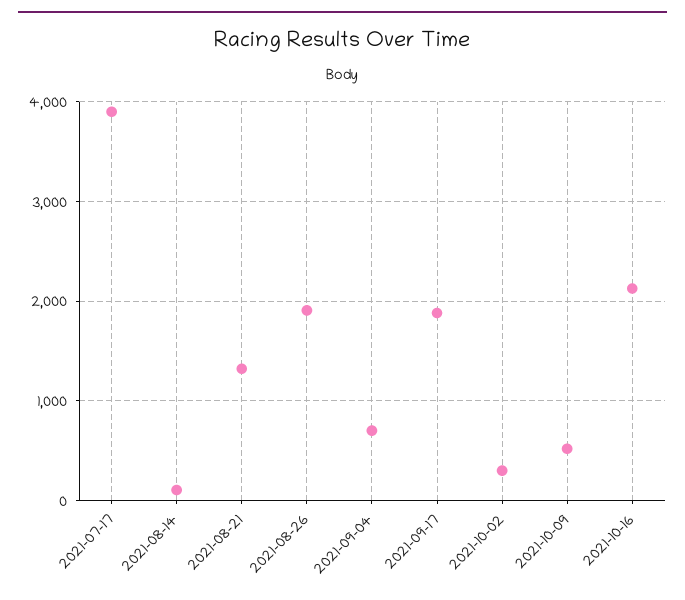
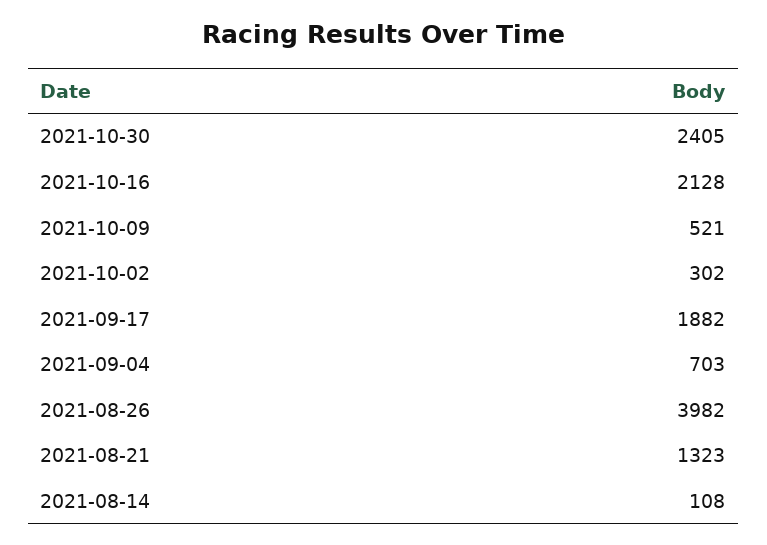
2021-07-17: 3900 -> none
2021-08-26: 1900 -> 3982
2021-10-30: none -> 2405

